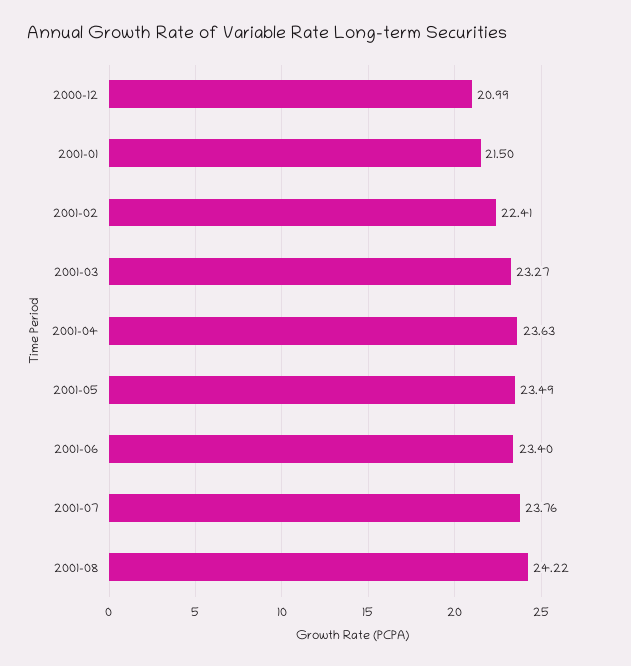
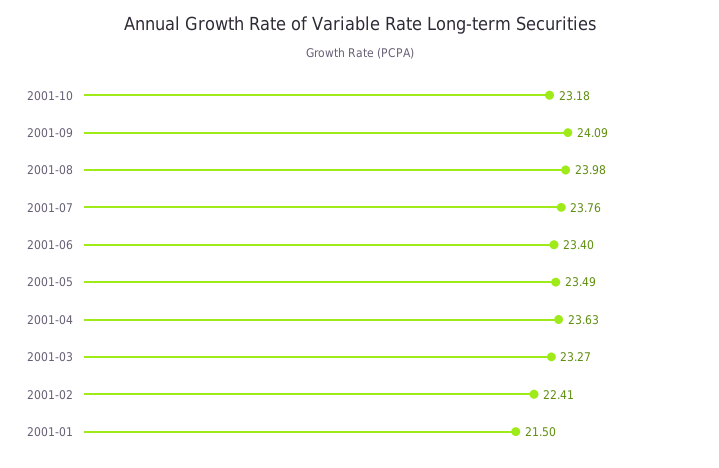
2000-12: 20.99 -> none
2001-08: 24.22 -> 23.98
2001-10: none -> 23.18
2001-09: none -> 24.09

